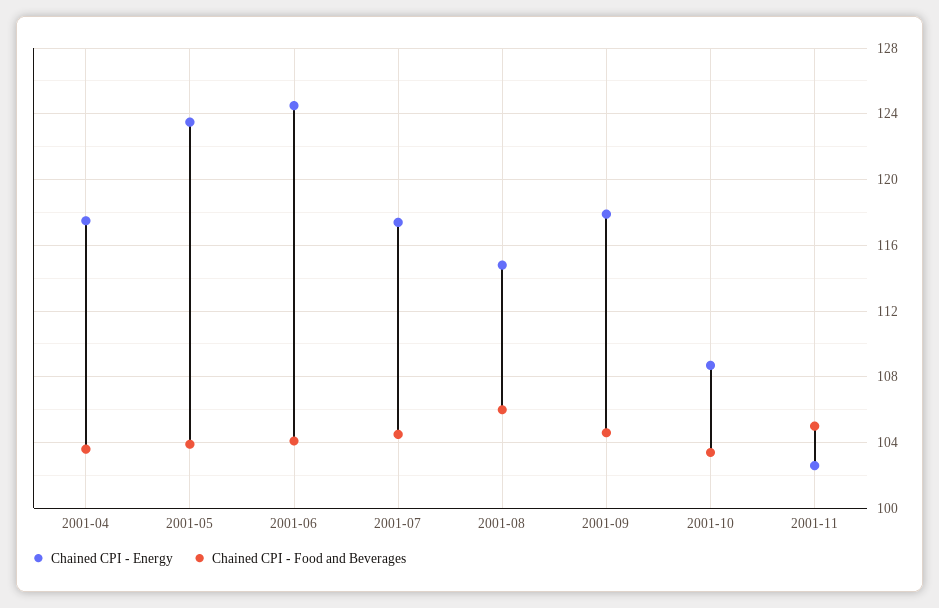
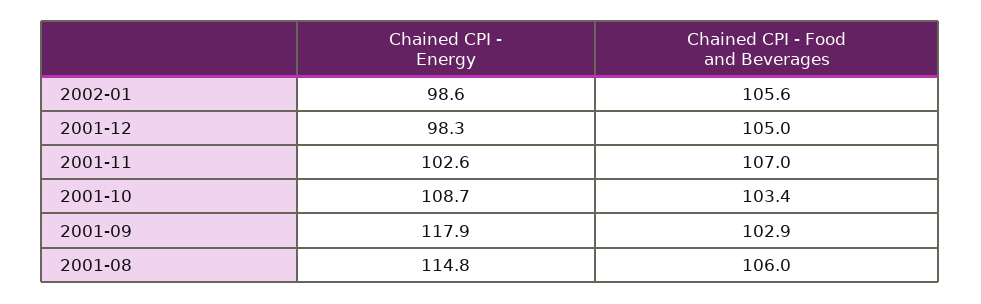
Chained CPI - Energy, 2001-04: 117.5 -> none
Chained CPI - Food and Beverages, 2001-04: 103.5 -> none
Chained CPI - Energy, 2001-05: 123.5 -> none
Chained CPI - Food and Beverages, 2001-05: 104 -> none
Chained CPI - Energy, 2001-06: 124.5 -> none
Chained CPI - Food and Beverages, 2001-06: 104 -> none
Chained CPI - Energy, 2001-07: 117.5 -> none
Chained CPI - Food and Beverages, 2001-07: 104.5 -> none
Chained CPI - Food and Beverages, 2001-09: 104.5 -> 102.9
Chained CPI - Food and Beverages, 2001-11: 105 -> 107
Chained CPI - Energy, 2002-01: none -> 98.6
Chained CPI - Food and Beverages, 2002-01: none -> 105.6
Chained CPI - Energy, 2001-12: none -> 98.3
Chained CPI - Food and Beverages, 2001-12: none -> 105

